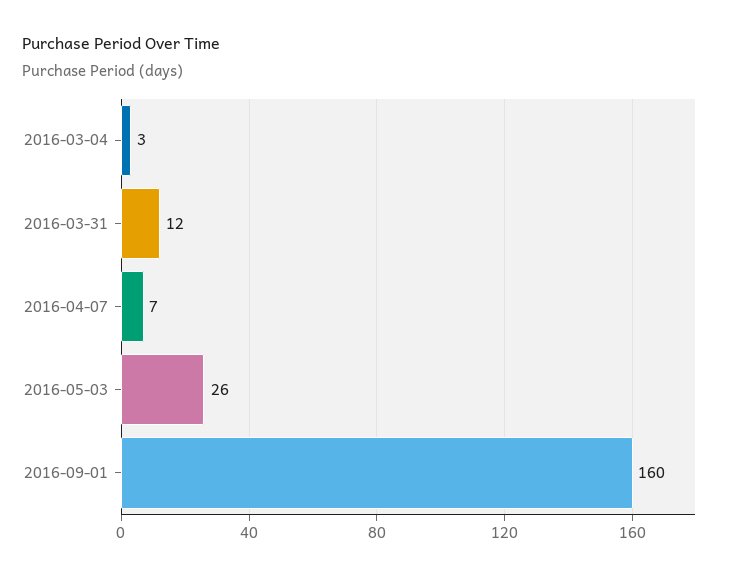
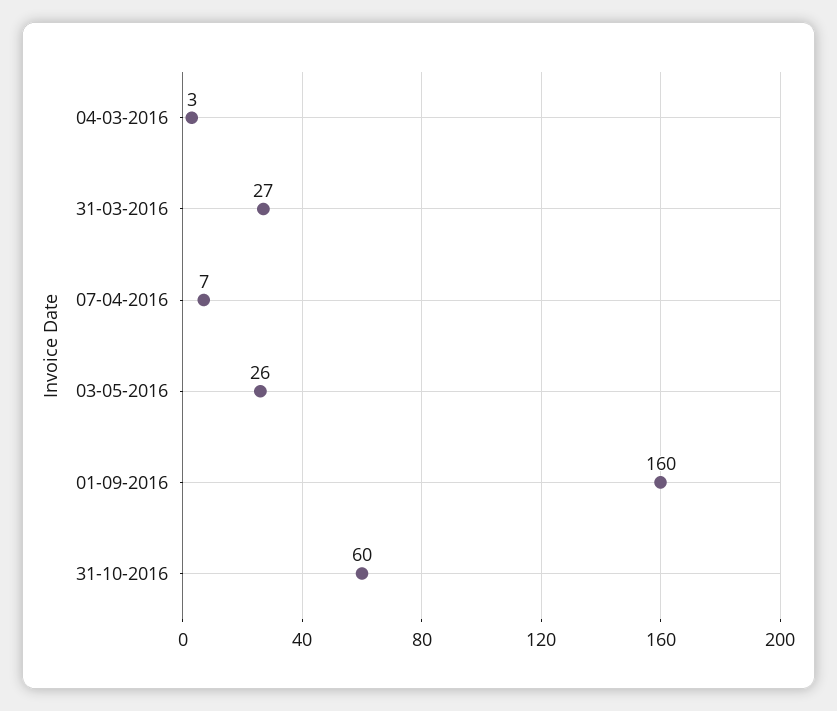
2016-03-31: 12 -> 27
31-10-2016: none -> 60

